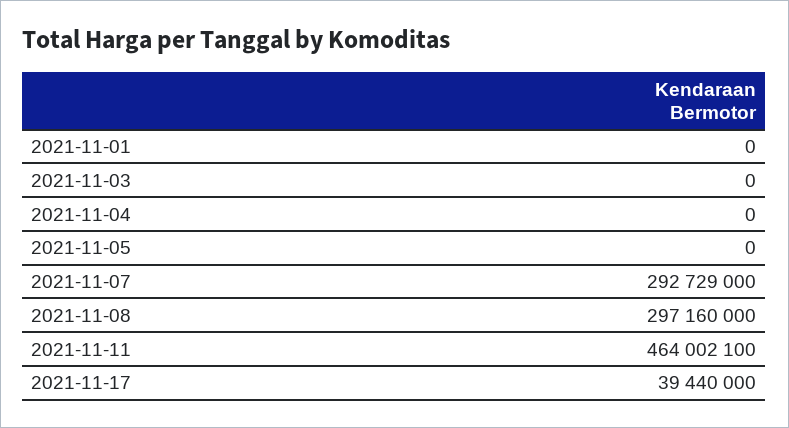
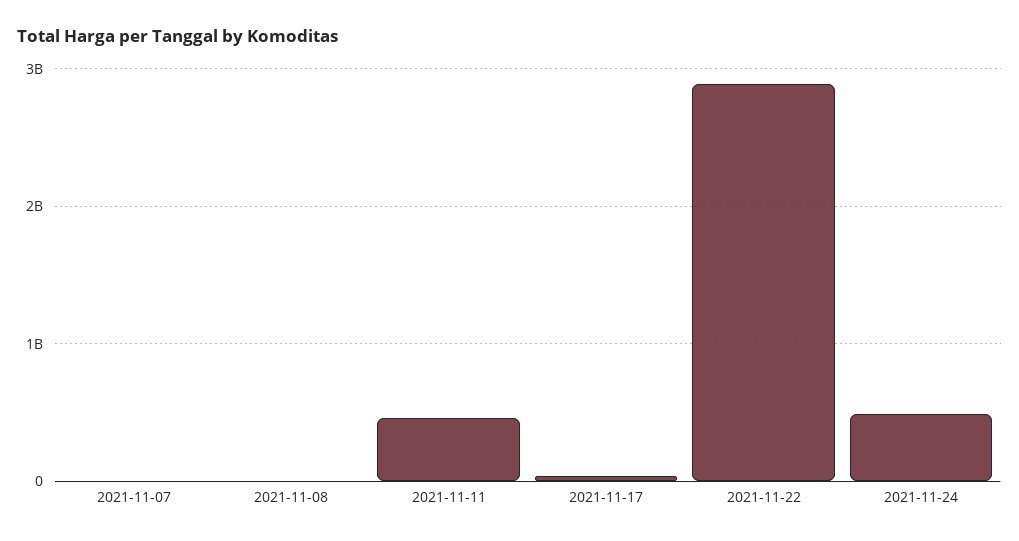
2021-11-01: 0 -> none
2021-11-03: 0 -> none
2021-11-04: 0 -> none
2021-11-05: 0 -> none
2021-11-07: 292729000 -> 0
2021-11-08: 297160000 -> 0
2021-11-22: none -> 2900000000
2021-11-24: none -> 500000000

